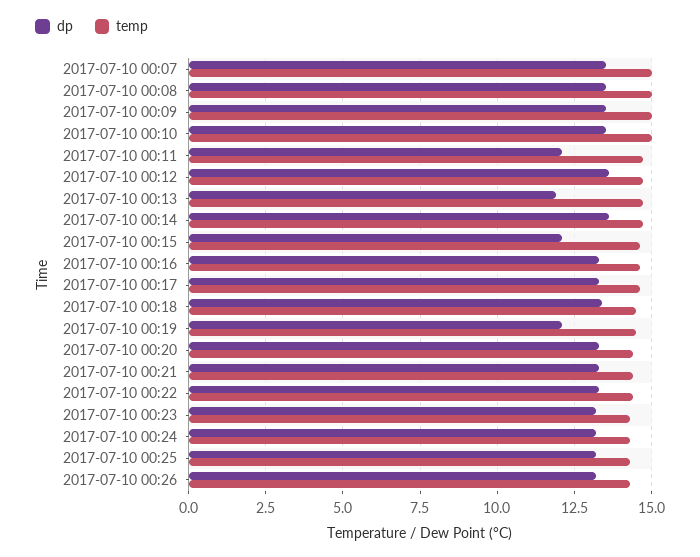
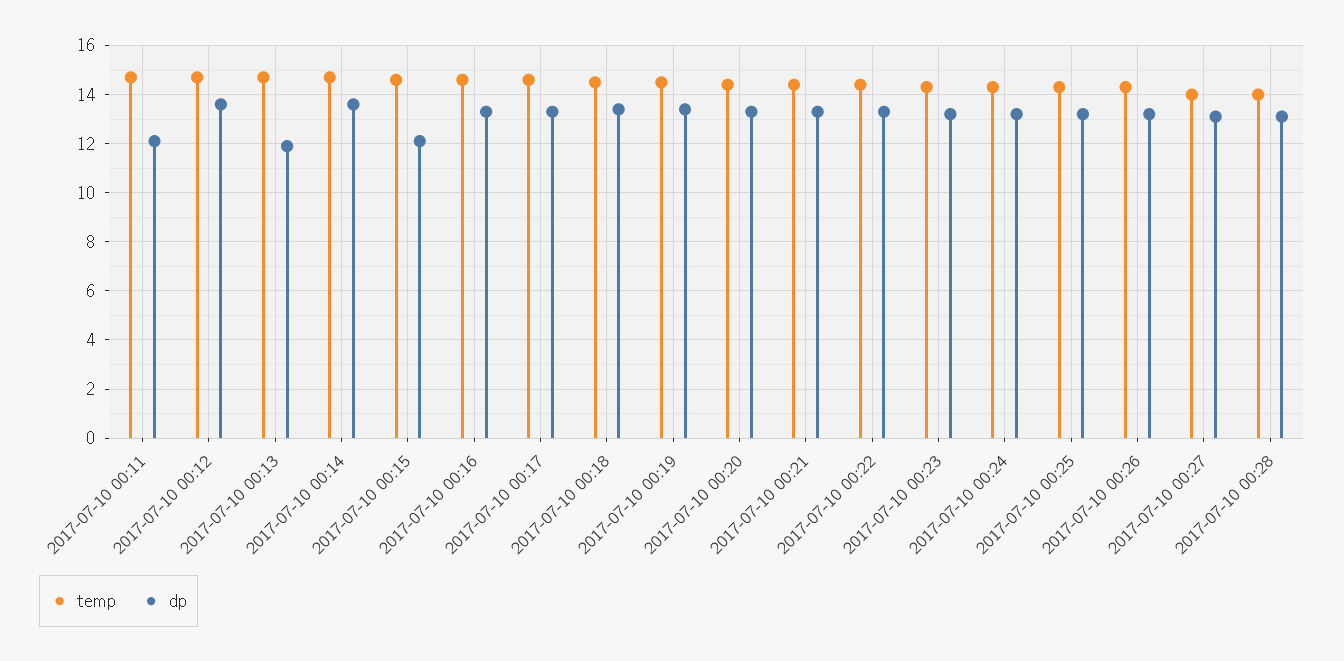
dp, 2017-07-10 00:07: 13.5 -> none
temp, 2017-07-10 00:07: 15 -> none
dp, 2017-07-10 00:08: 13.5 -> none
temp, 2017-07-10 00:08: 15 -> none
dp, 2017-07-10 00:09: 13.5 -> none
temp, 2017-07-10 00:09: 15 -> none
dp, 2017-07-10 00:10: 13.5 -> none
temp, 2017-07-10 00:10: 15 -> none
dp, 2017-07-10 00:19: 12 -> 13.5
temp, 2017-07-10 00:27: none -> 14
dp, 2017-07-10 00:27: none -> 13
temp, 2017-07-10 00:28: none -> 14
dp, 2017-07-10 00:28: none -> 13

